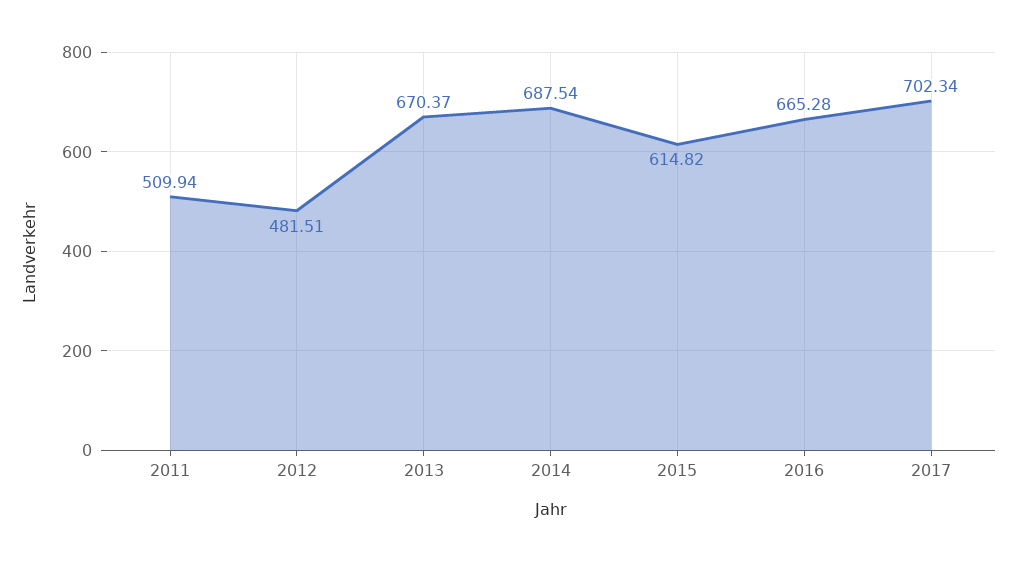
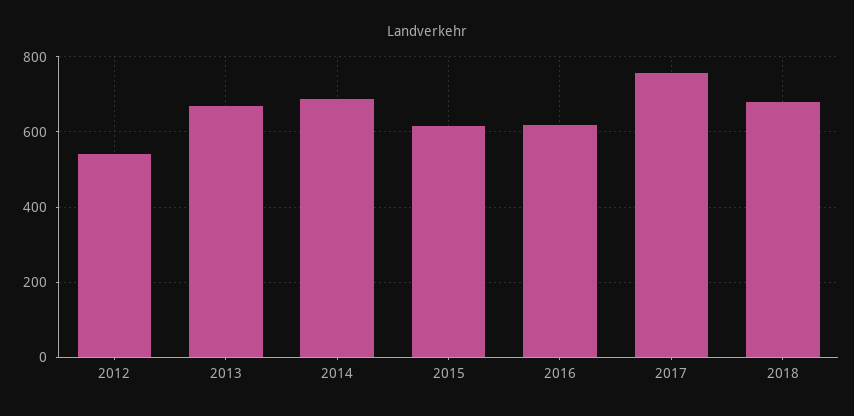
2011: 509.94 -> none
2012: 481.51 -> 540
2016: 665.28 -> 620
2017: 702.34 -> 760
2018: none -> 680

